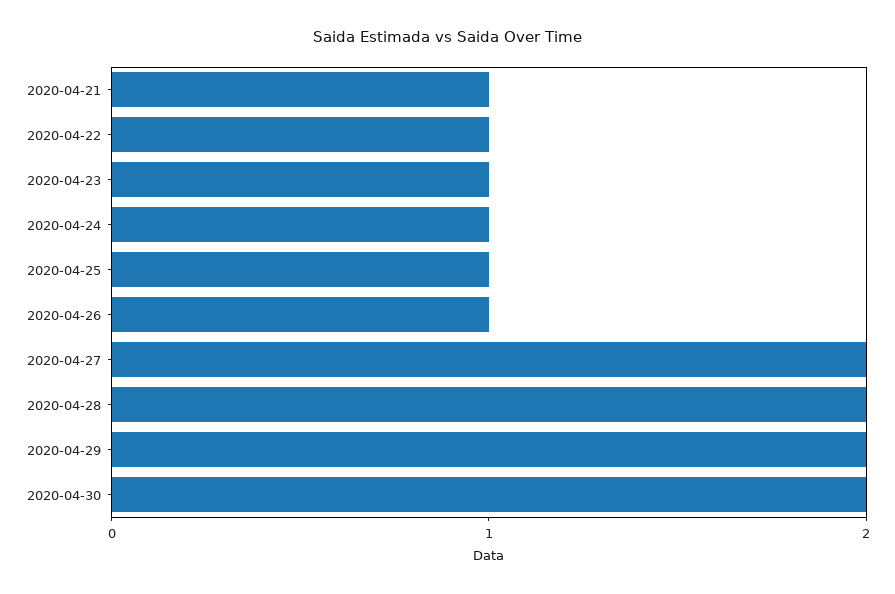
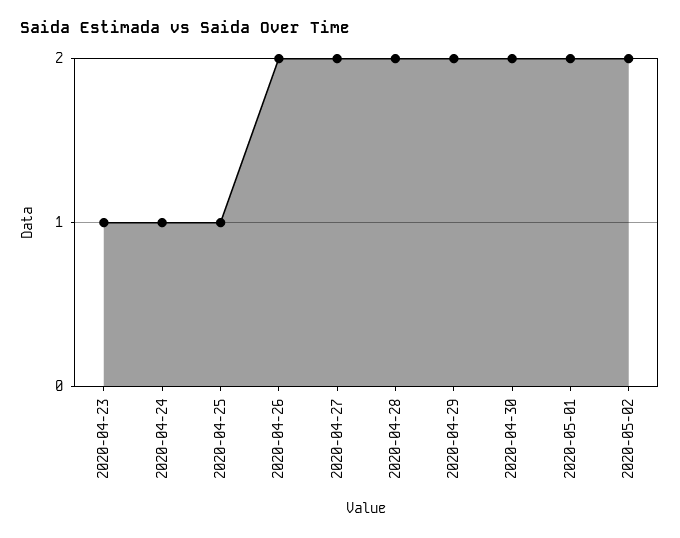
2020-04-21: 1 -> none
2020-04-22: 1 -> none
2020-04-26: 1 -> 2
2020-05-01: none -> 2
2020-05-02: none -> 2

